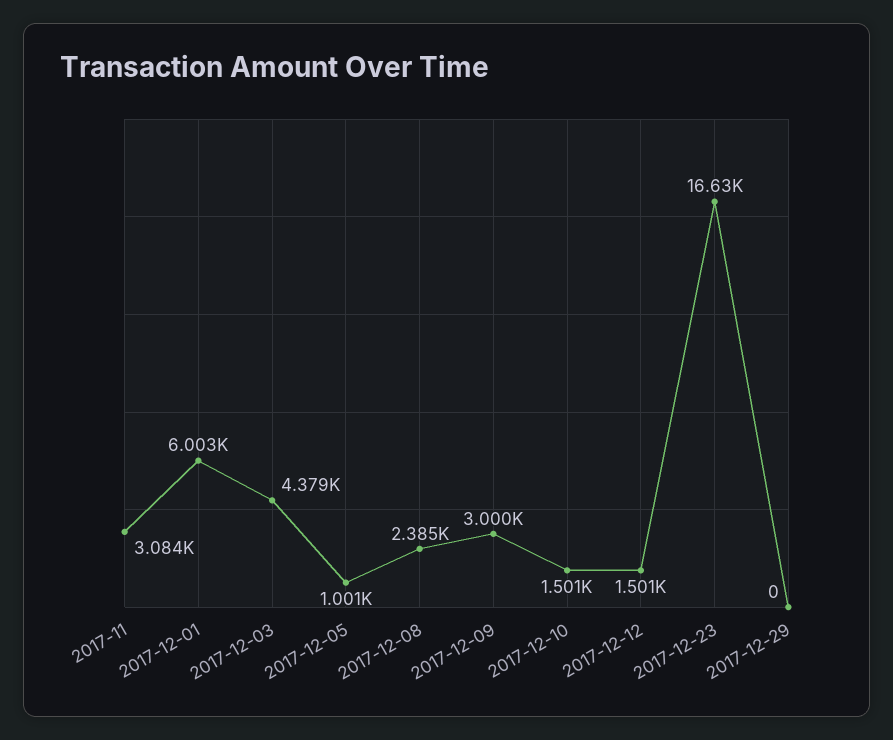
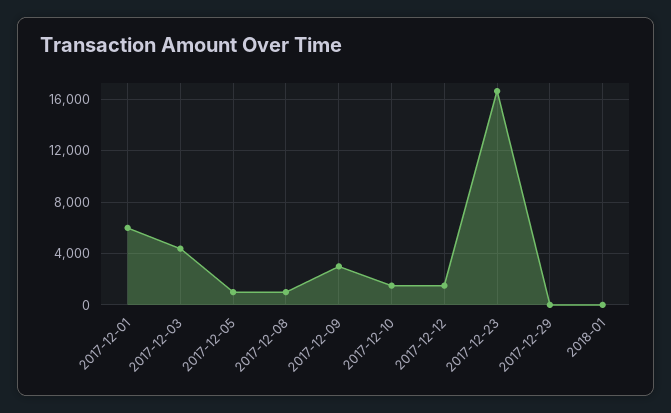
2017-11: 3084 -> none
2017-12-08: 2385 -> 1000
2018-01: none -> 0

